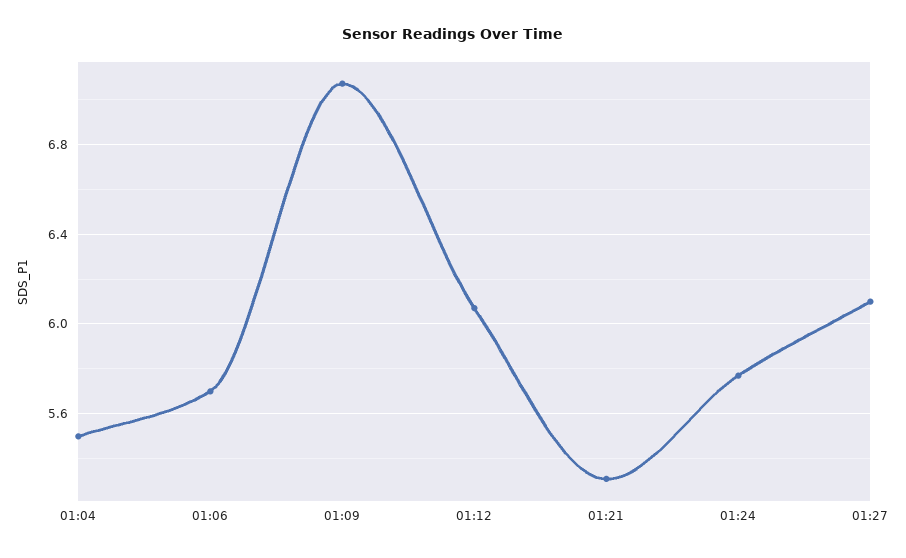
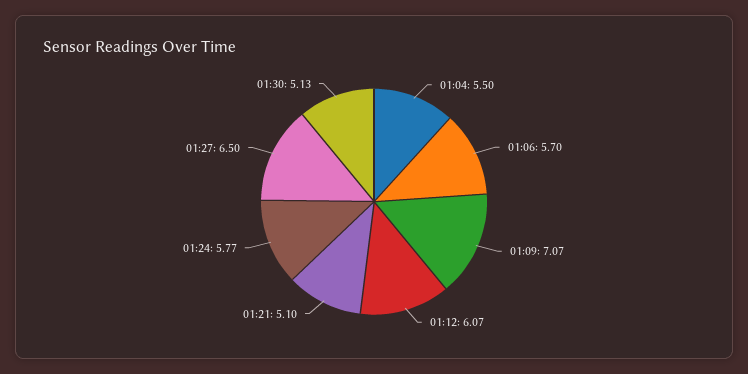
01:21: 5.3 -> 5.1
01:27: 6.1 -> 6.5
01:30: none -> 5.13

